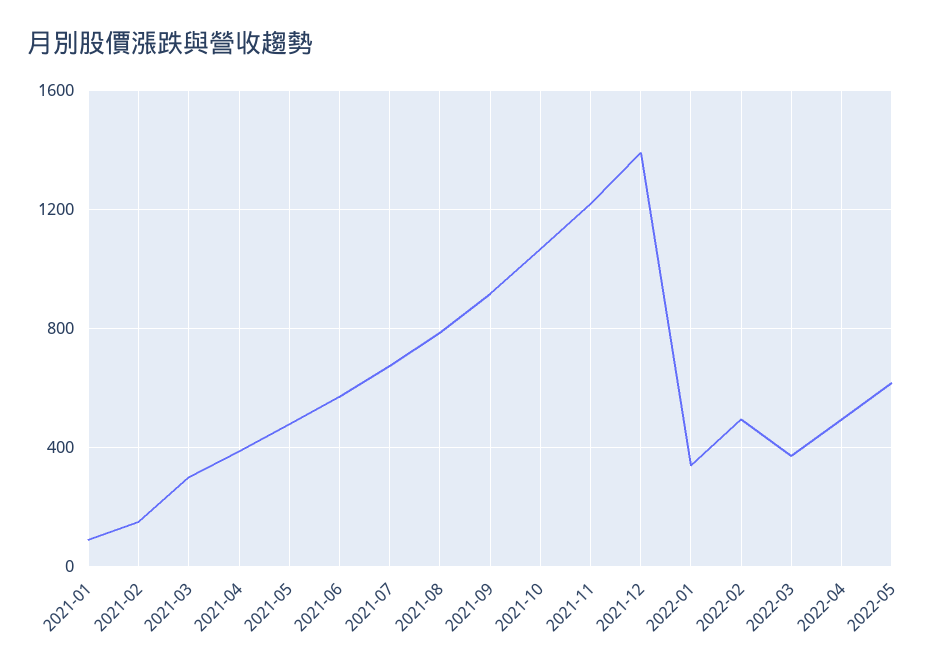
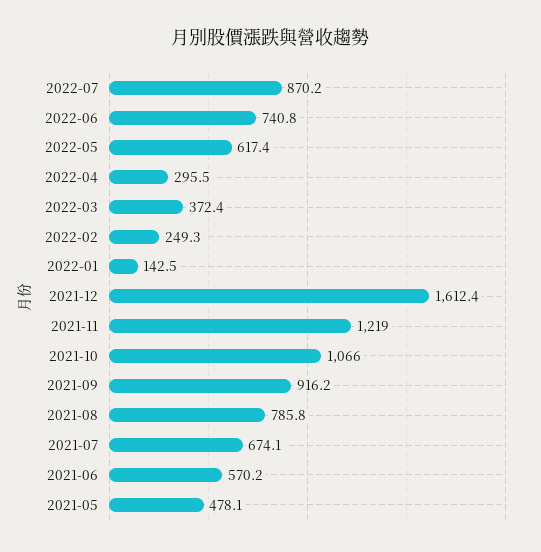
2021-01: 100 -> none
2021-02: 150 -> none
2021-03: 300 -> none
2021-04: 400 -> none
2021-12: 1400 -> 1612.4
2022-01: 350 -> 142.5
2022-02: 500 -> 249.3
2022-04: 500 -> 295.5
2022-07: none -> 870.2
2022-06: none -> 740.8

